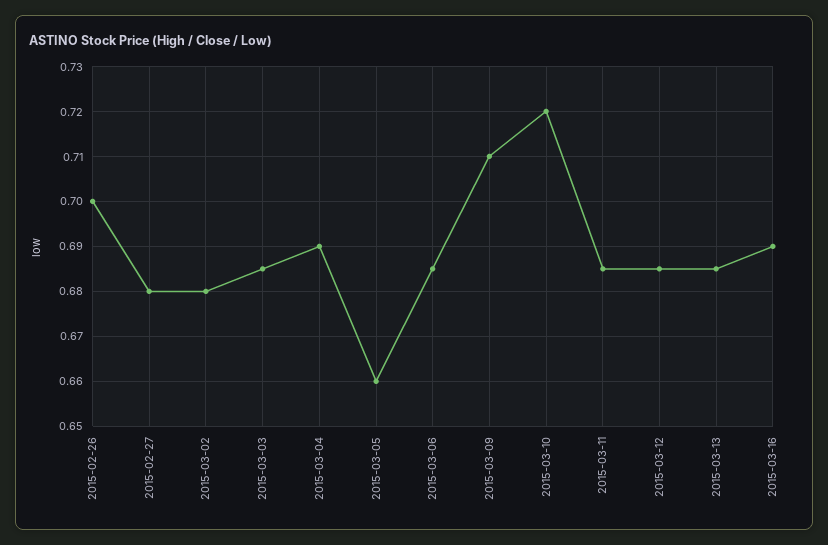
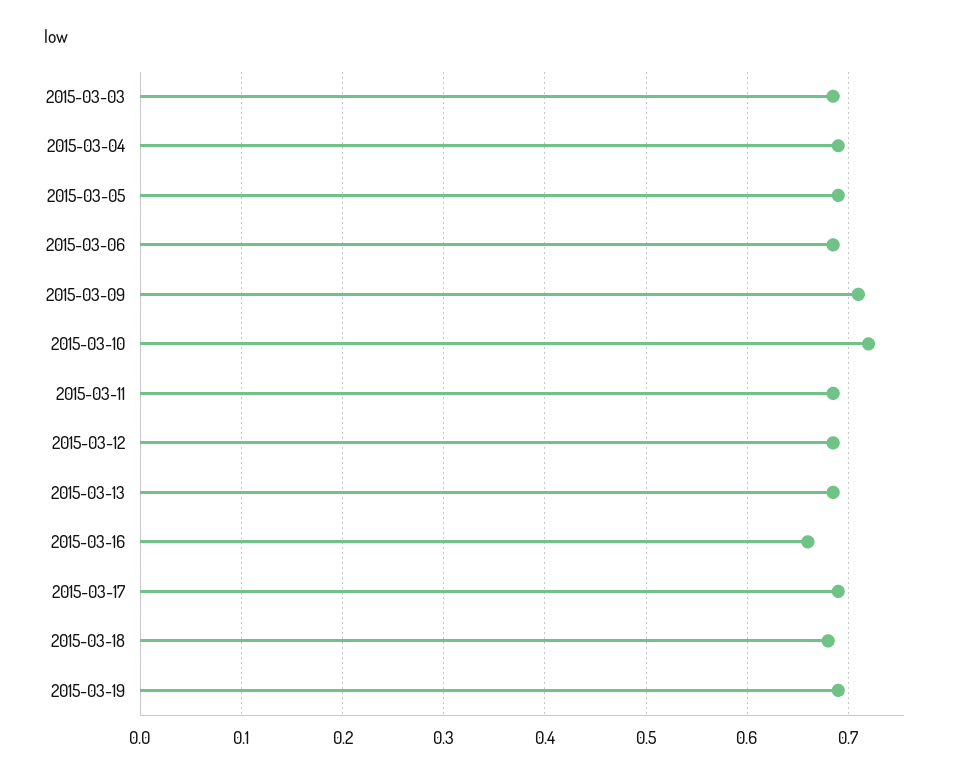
2015-02-26: 0.7 -> none
2015-02-27: 0.68 -> none
2015-03-02: 0.68 -> none
2015-03-05: 0.66 -> 0.69
2015-03-16: 0.69 -> 0.66
2015-03-17: none -> 0.69
2015-03-18: none -> 0.68
2015-03-19: none -> 0.69

